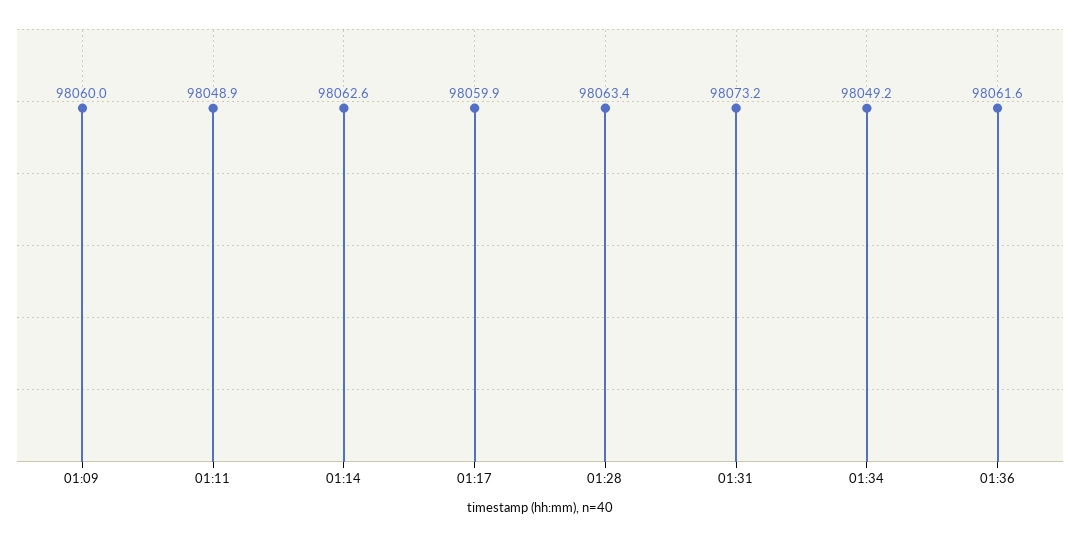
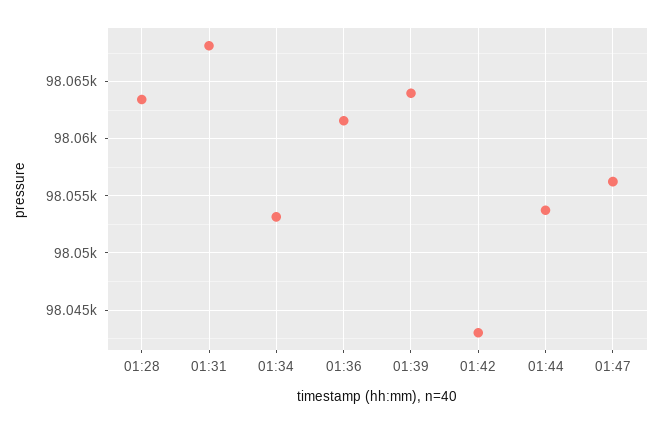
01:09: 98060 -> none
01:11: 98048.9 -> none
01:14: 98062.6 -> none
01:17: 98059.9 -> none
01:31: 98073.2 -> 98068
01:34: 98049.2 -> 98053
01:39: none -> 98064
01:42: none -> 98043
01:44: none -> 98054
01:47: none -> 98056

